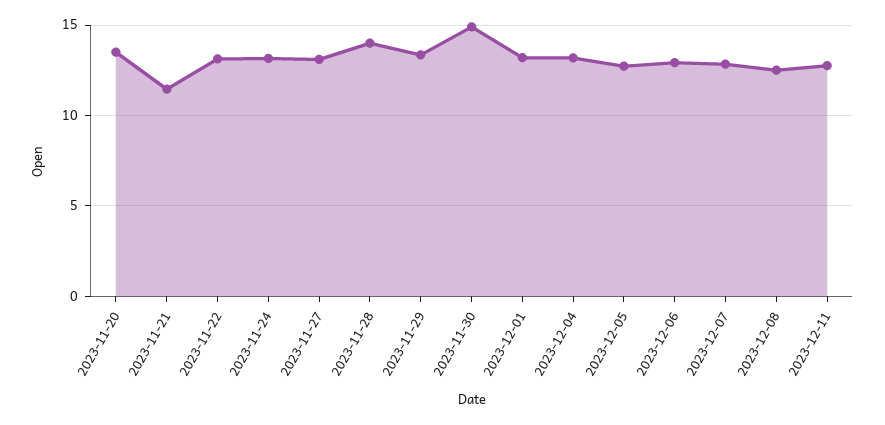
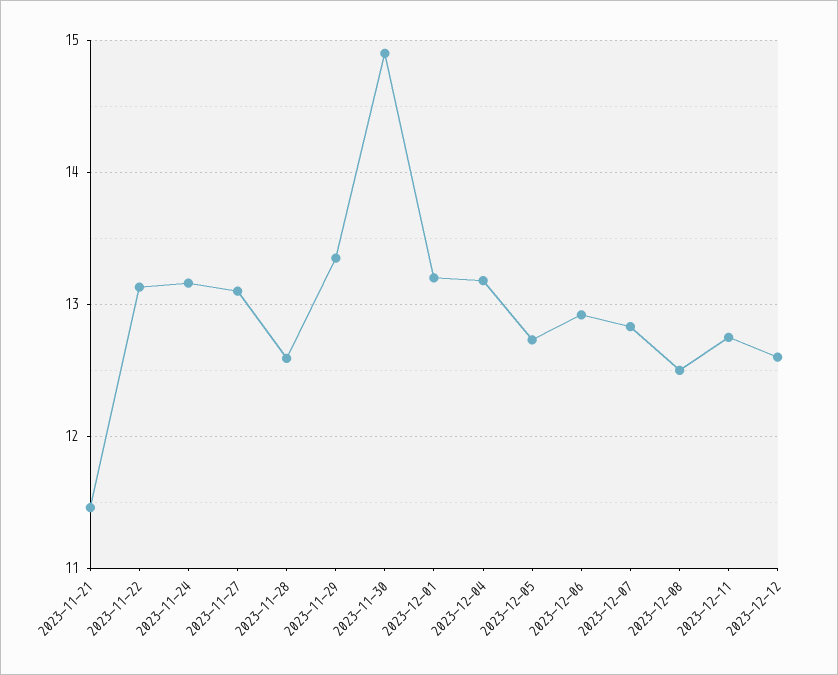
2023-11-20: 13.5 -> none
2023-11-28: 14 -> 12.6
2023-12-12: none -> 12.6

